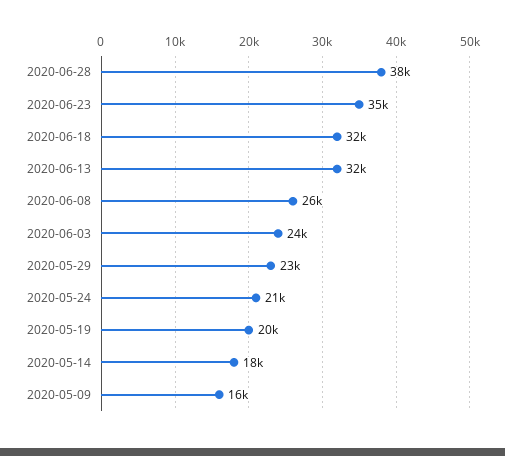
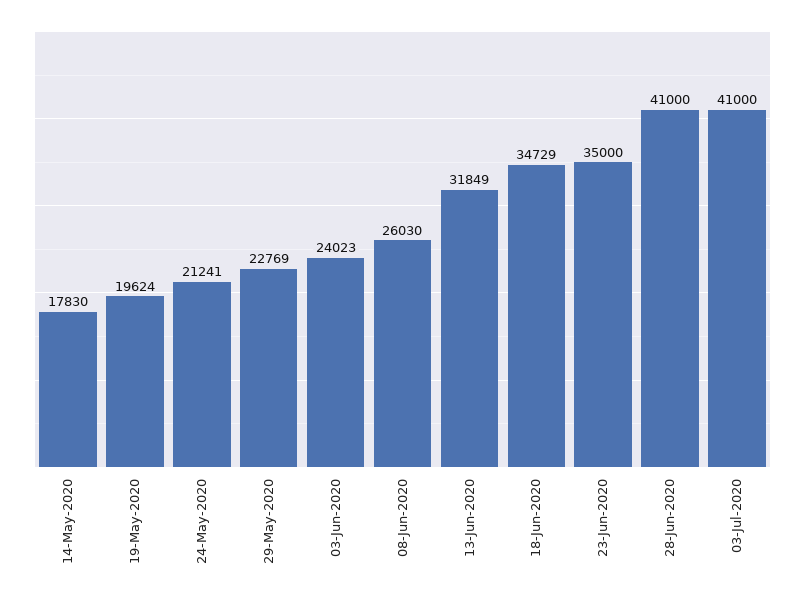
2020-06-28: 38000 -> 41000
2020-06-18: 32000 -> 34729
2020-05-09: 16000 -> none
03-Jul-2020: none -> 41000

